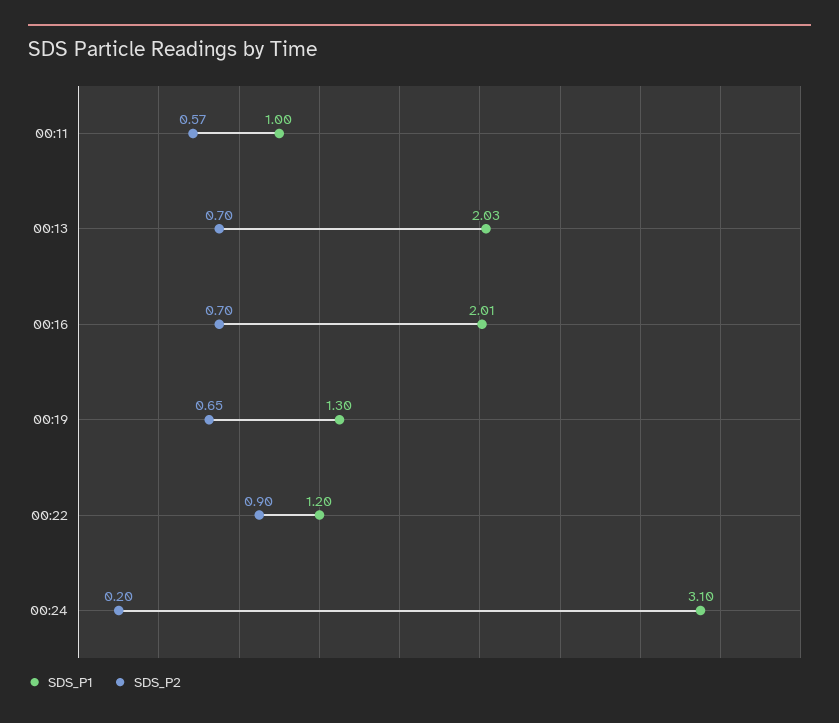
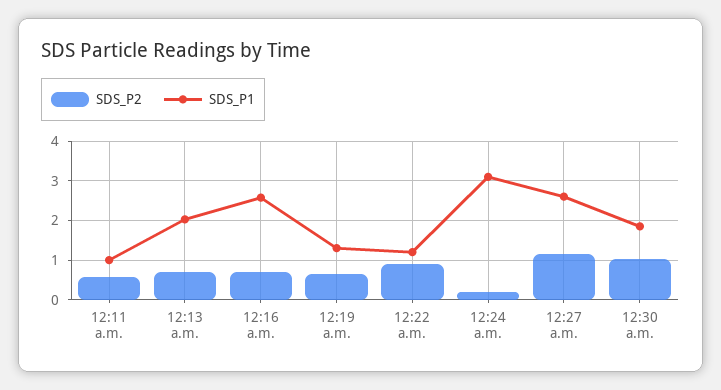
SDS_P1, 00:16: 2.01 -> 2.6
SDS_P2, 12:27 a.m.: none -> 1.2
SDS_P1, 12:27 a.m.: none -> 2.6
SDS_P2, 12:30 a.m.: none -> 1
SDS_P1, 12:30 a.m.: none -> 1.8

